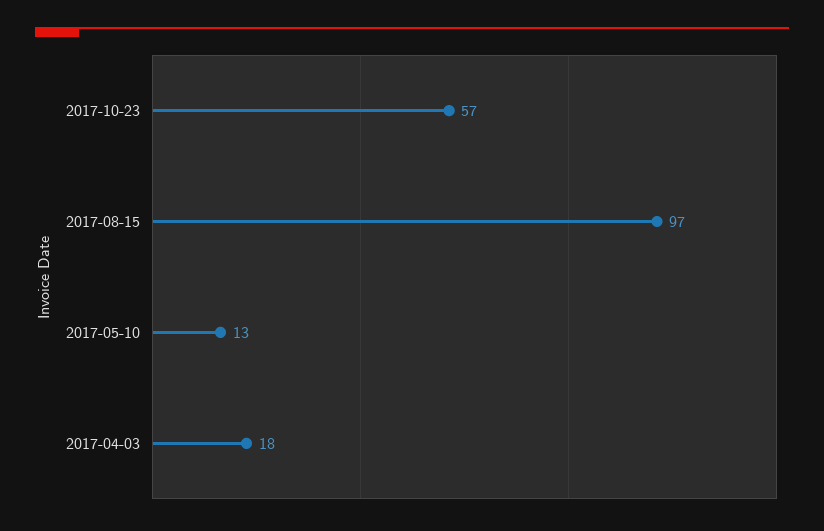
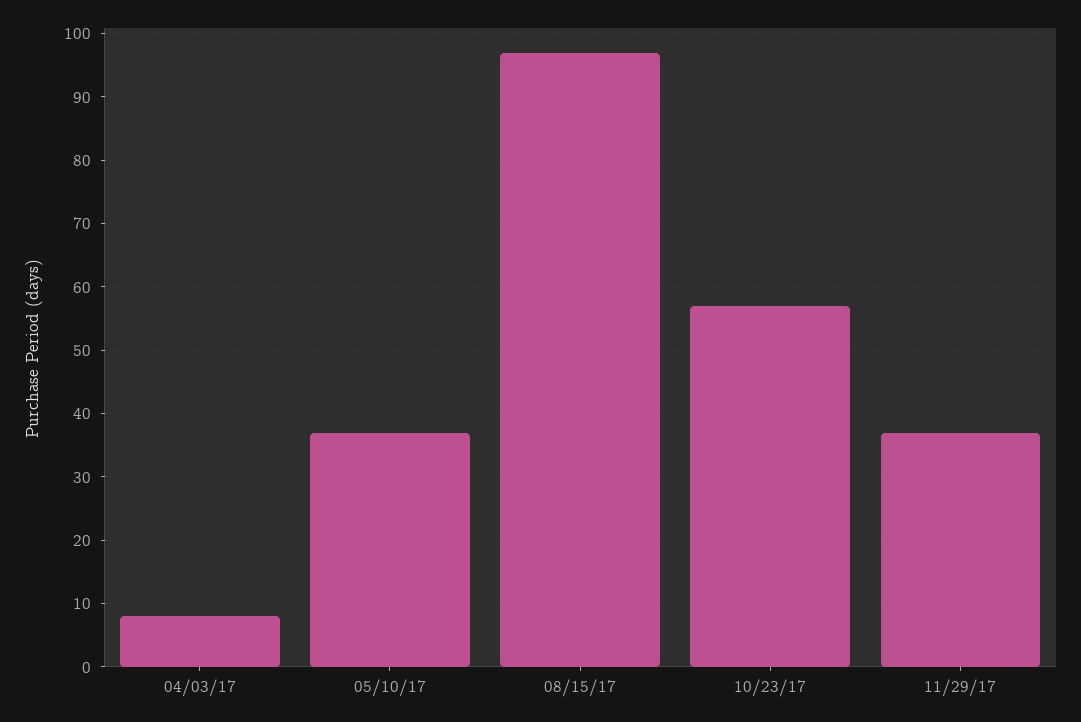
2017-05-10: 13 -> 37
2017-04-03: 18 -> 8
11/29/17: none -> 37

